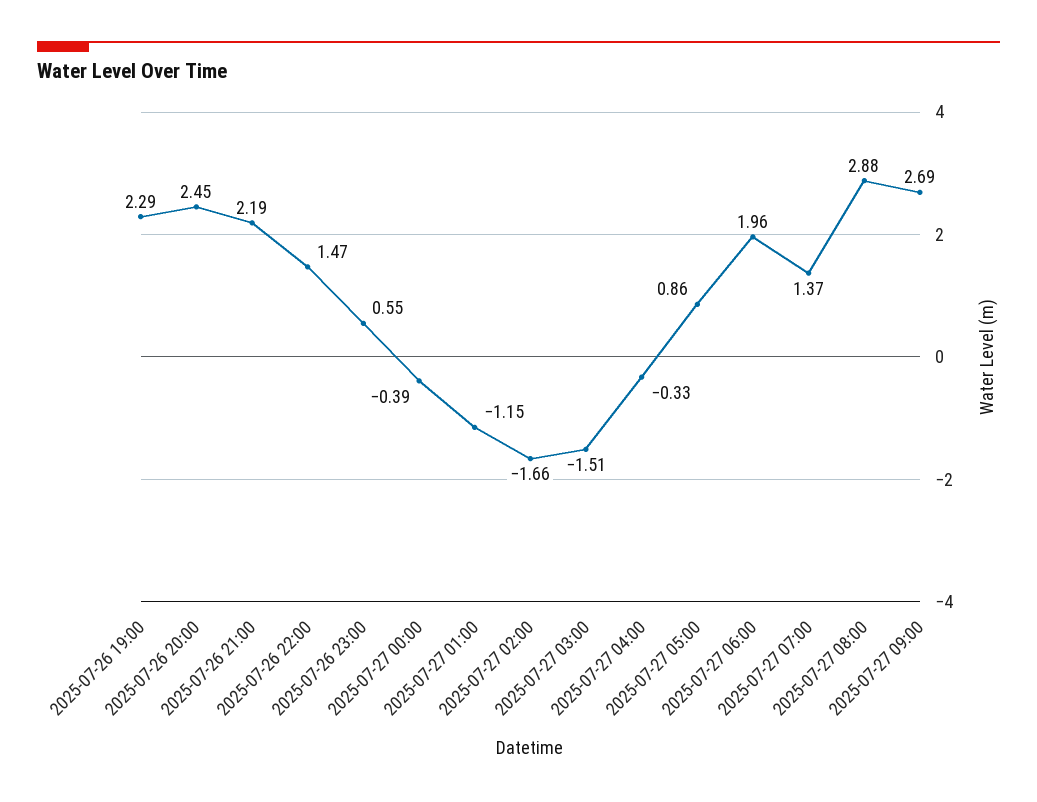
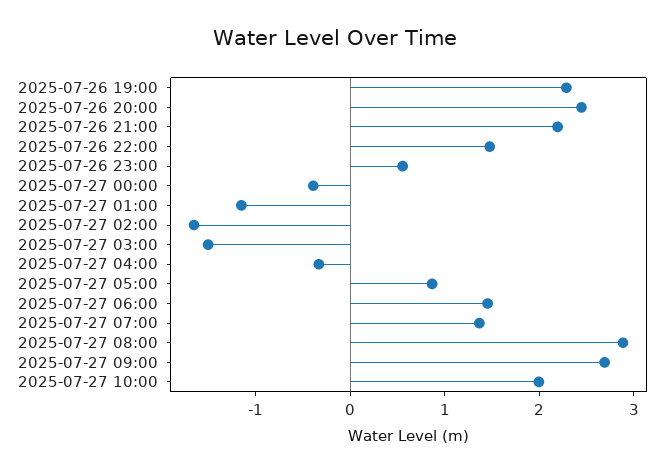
2025-07-27 06:00: 1.96 -> 1.4
2025-07-27 10:00: none -> 2

